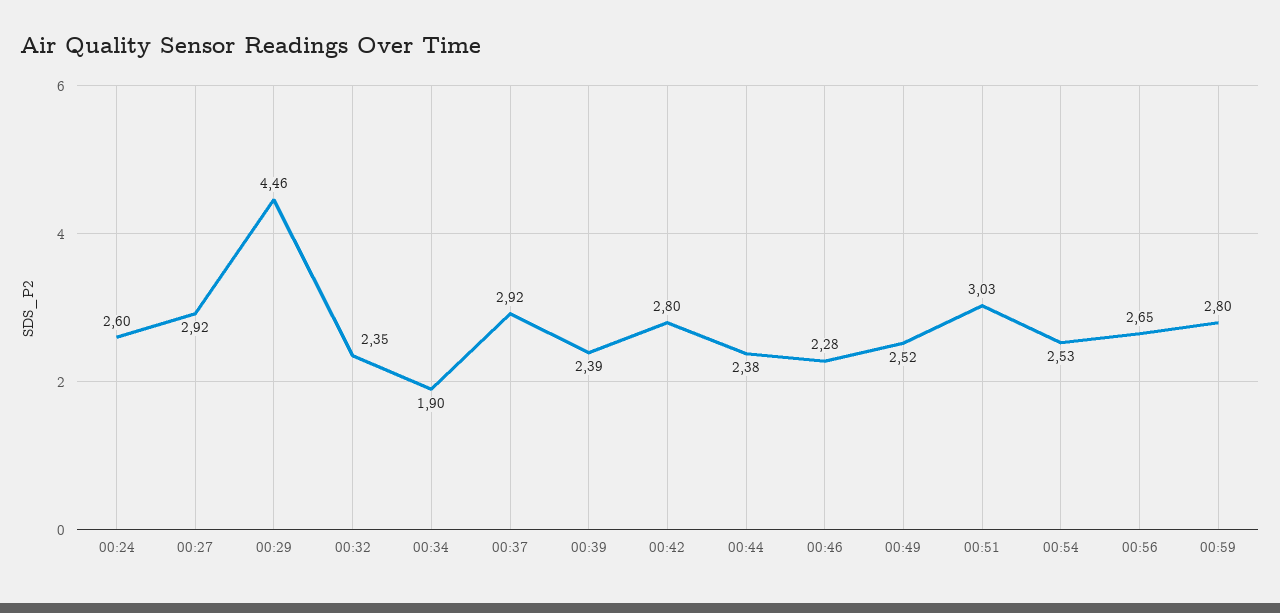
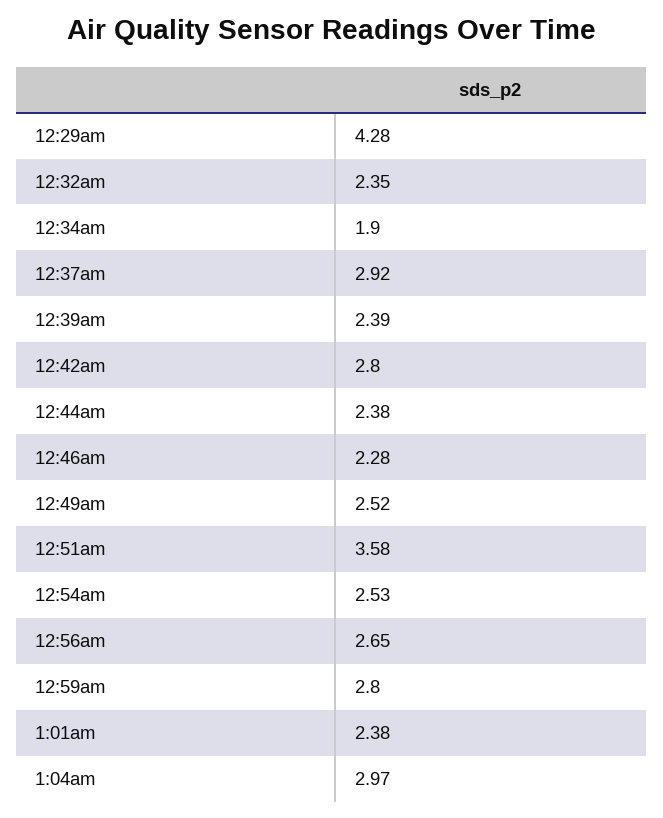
00:24: 2.6 -> none
00:27: 2.92 -> none
00:29: 4.46 -> 4.28
00:51: 3.03 -> 3.58
1:01am: none -> 2.38
1:04am: none -> 2.97

